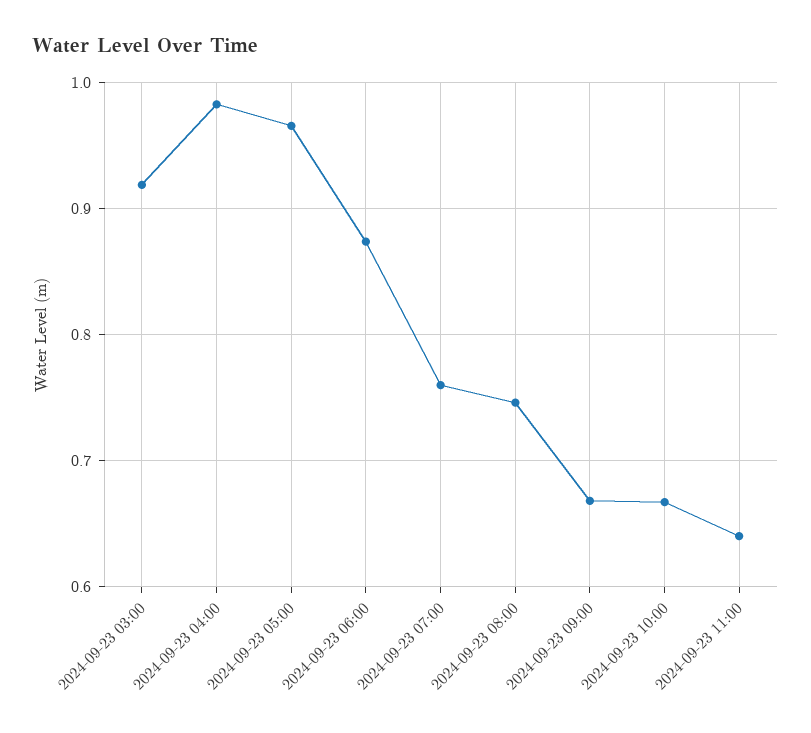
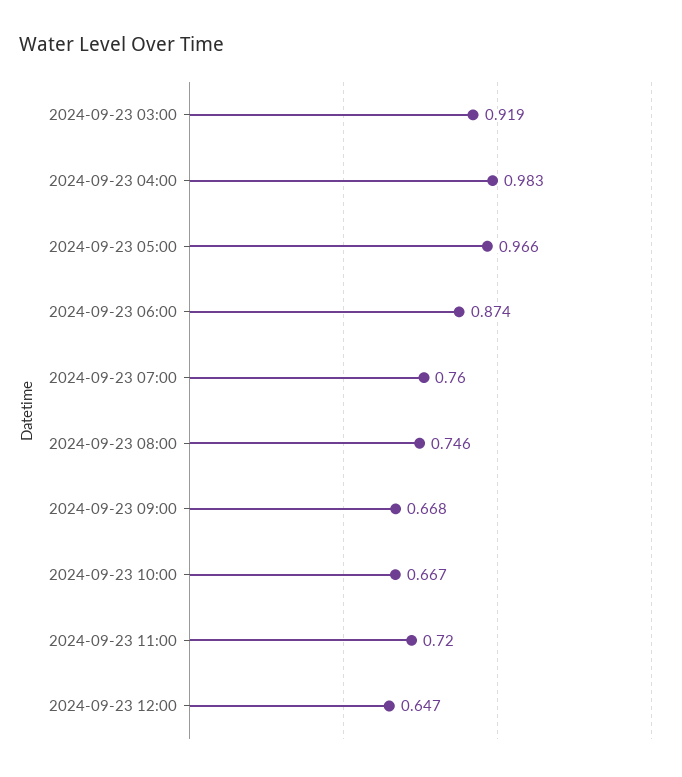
2024-09-23 11:00: 0.64 -> 0.72
2024-09-23 12:00: none -> 0.647

